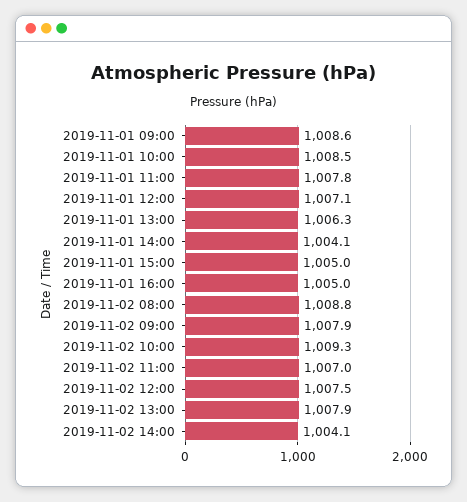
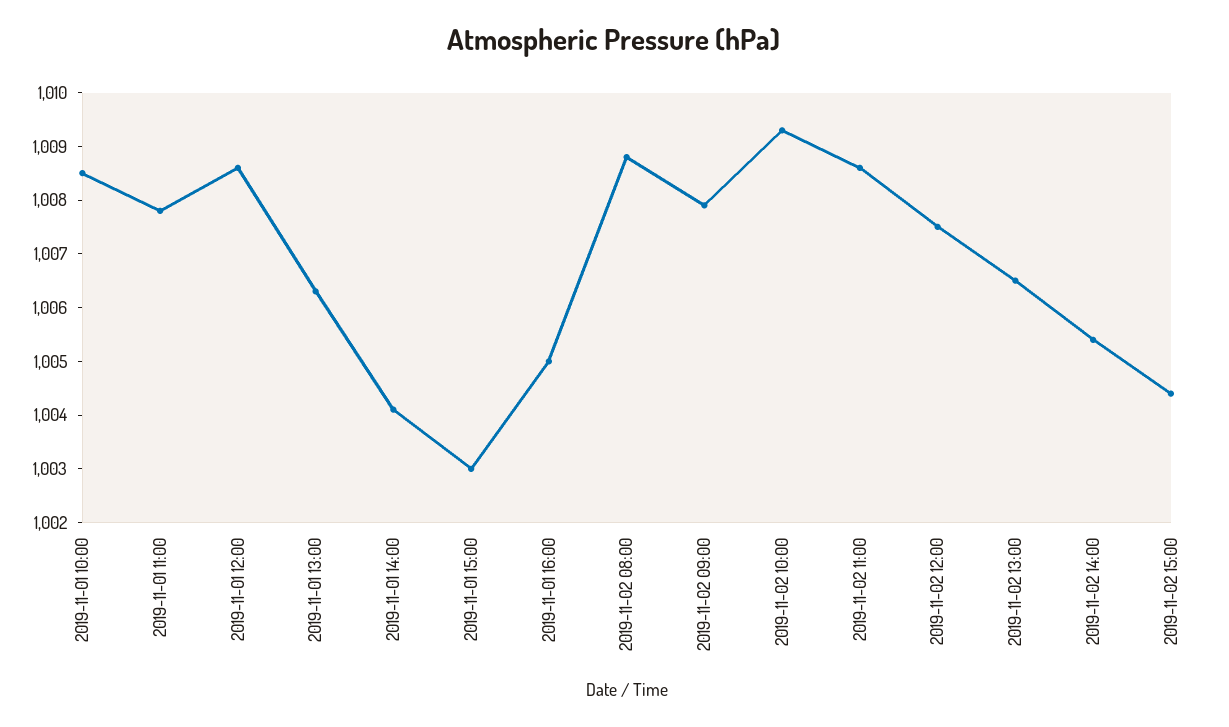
2019-11-01 09:00: 1008.6 -> none
2019-11-01 12:00: 1007.1 -> 1008.5
2019-11-01 15:00: 1005 -> 1003
2019-11-02 11:00: 1007 -> 1008.5
2019-11-02 13:00: 1007.9 -> 1006.5
2019-11-02 14:00: 1004.1 -> 1005.5
2019-11-02 15:00: none -> 1004.5

